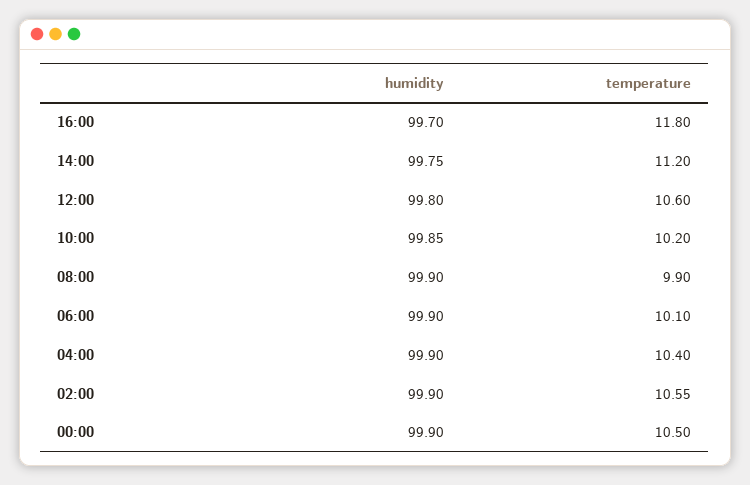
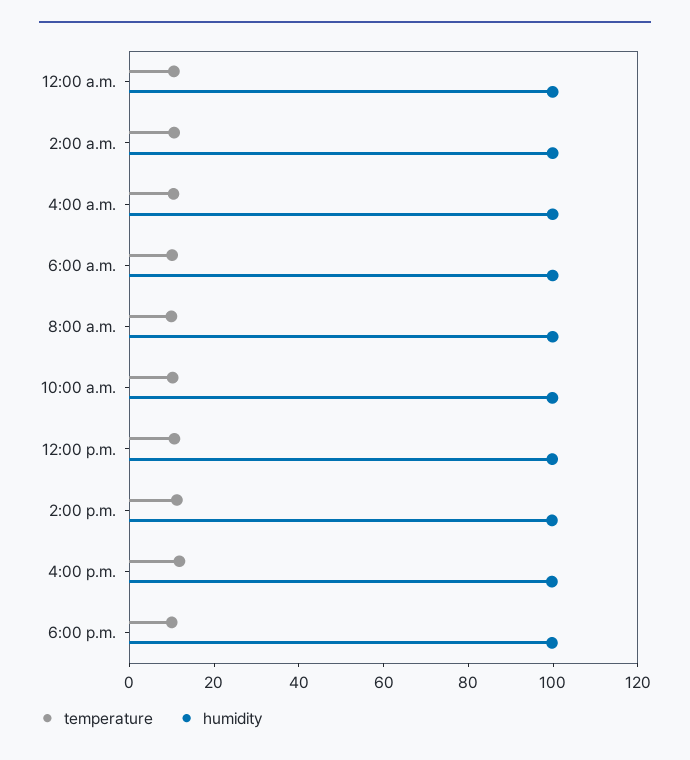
temperature, 6:00 p.m.: none -> 10
humidity, 6:00 p.m.: none -> 100

